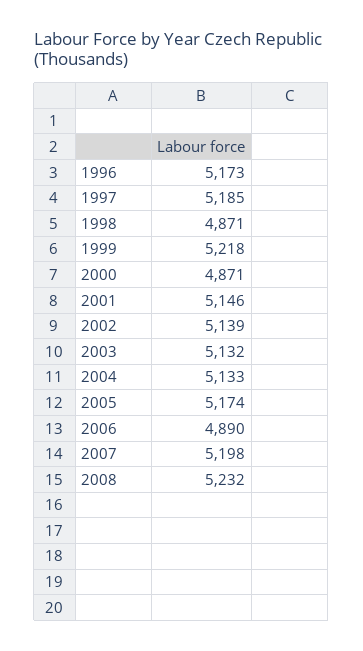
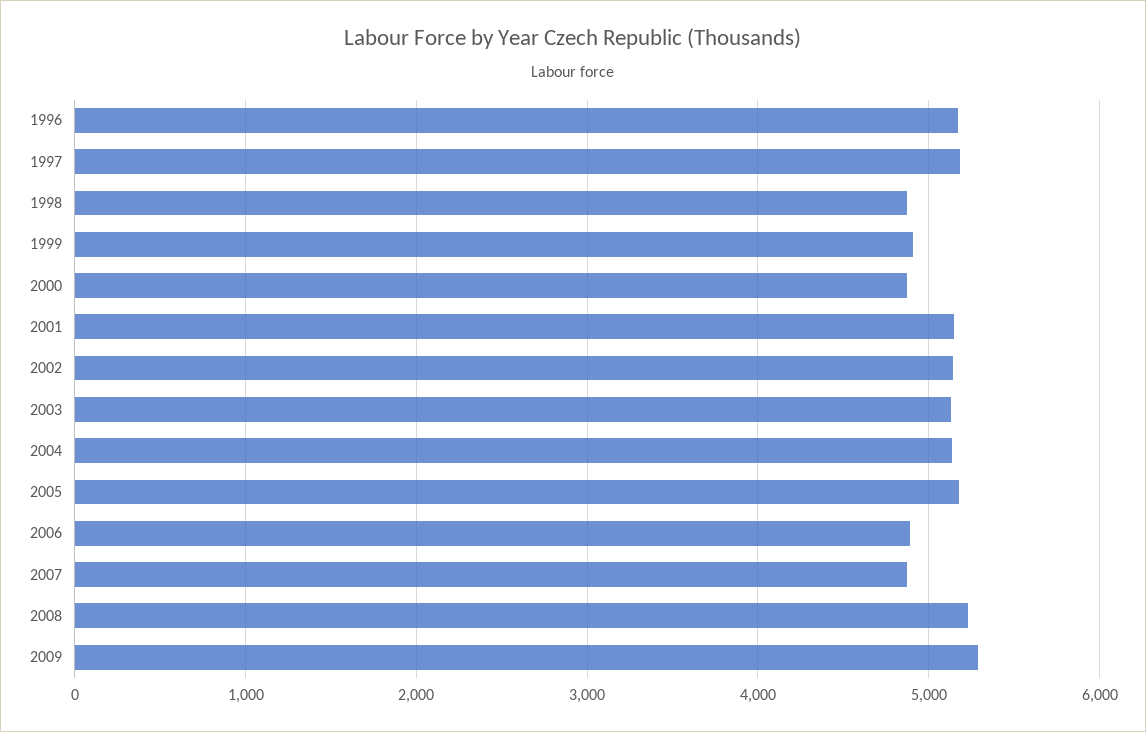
1999: 5218 -> 4900
2007: 5198 -> 4900
2009: none -> 5300

